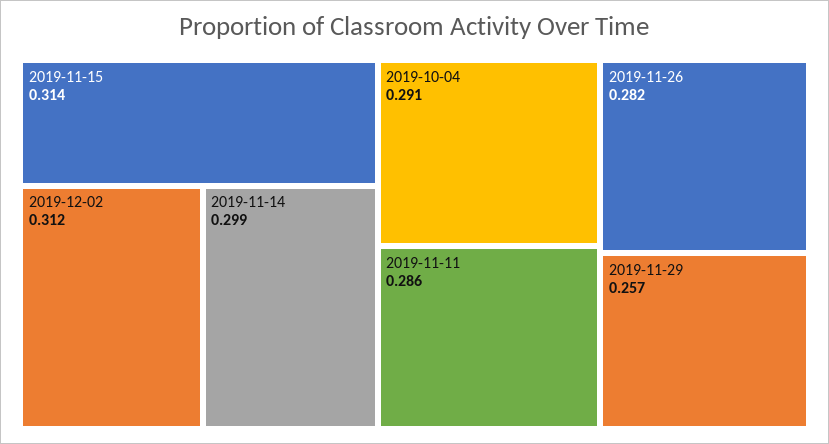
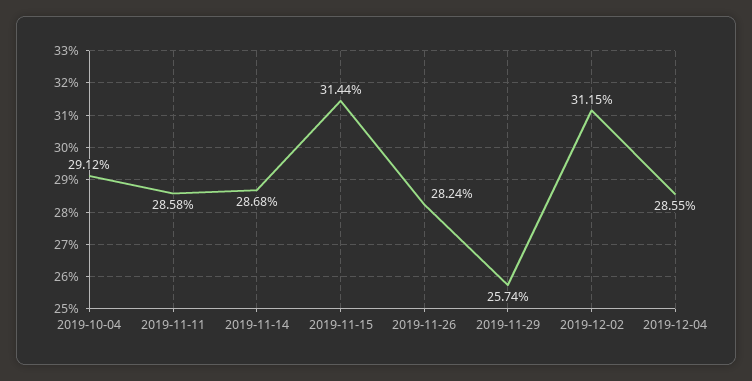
2019-11-14: 0.299 -> 0.2868
2019-12-04: none -> 0.2855

